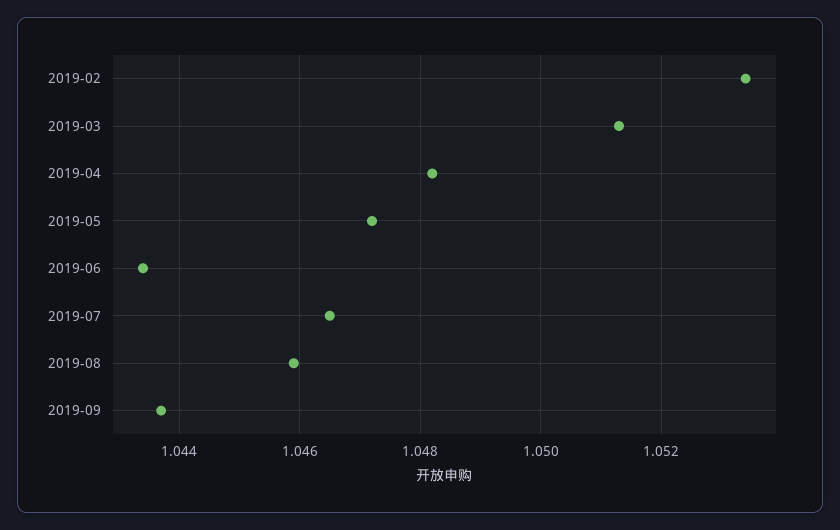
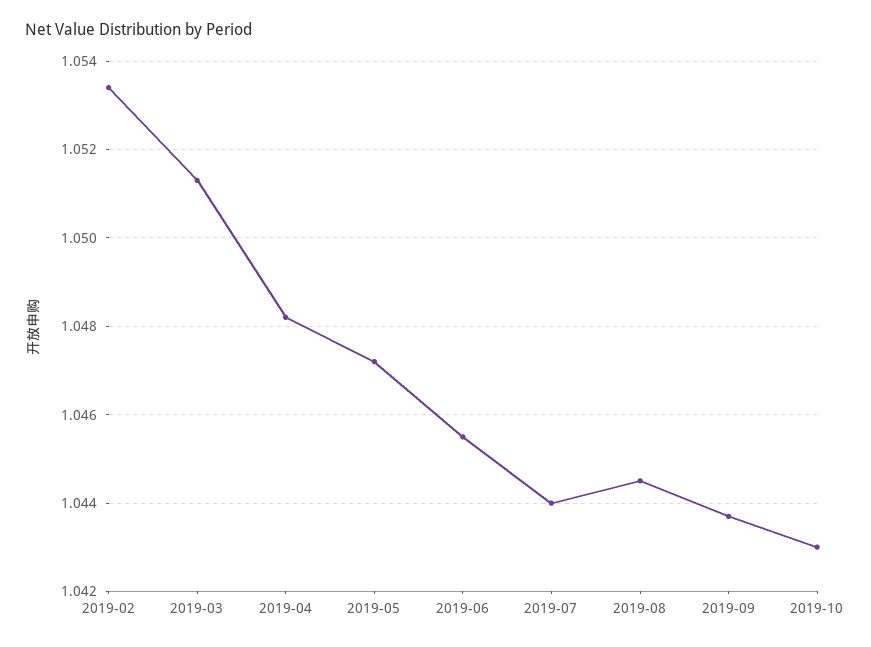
2019-06: 1.0435 -> 1.0455
2019-07: 1.0465 -> 1.044
2019-08: 1.046 -> 1.0445
2019-10: none -> 1.043

